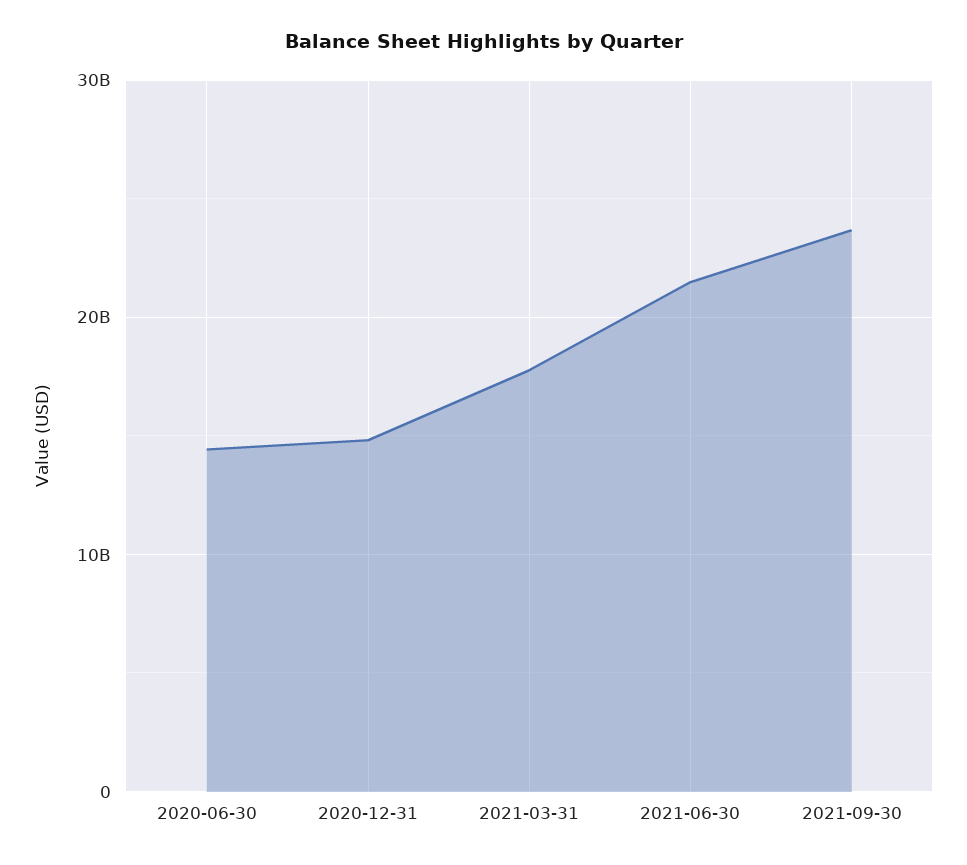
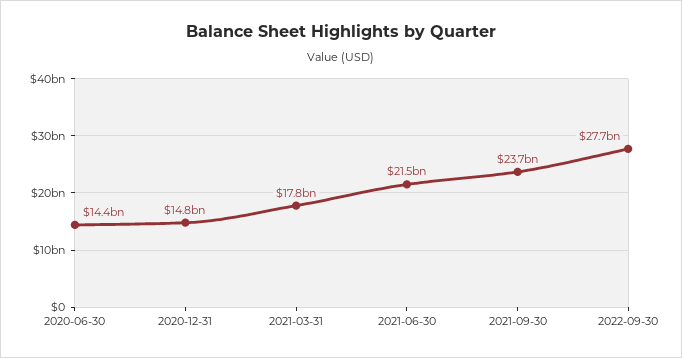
2022-09-30: none -> 27700000000

